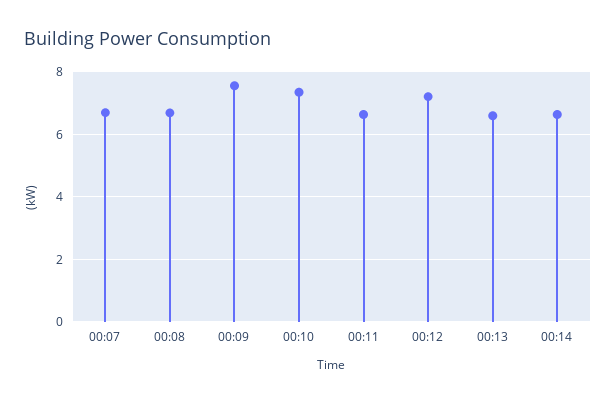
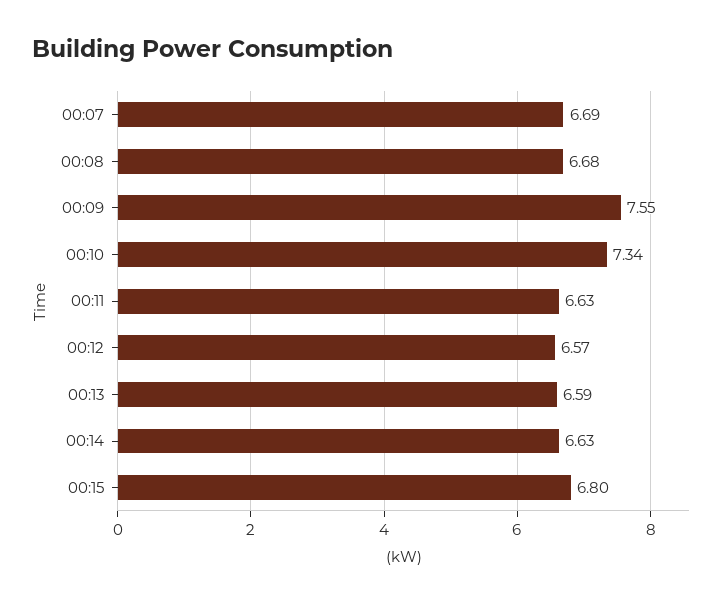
00:12: 7.2 -> 6.57
00:15: none -> 6.8

